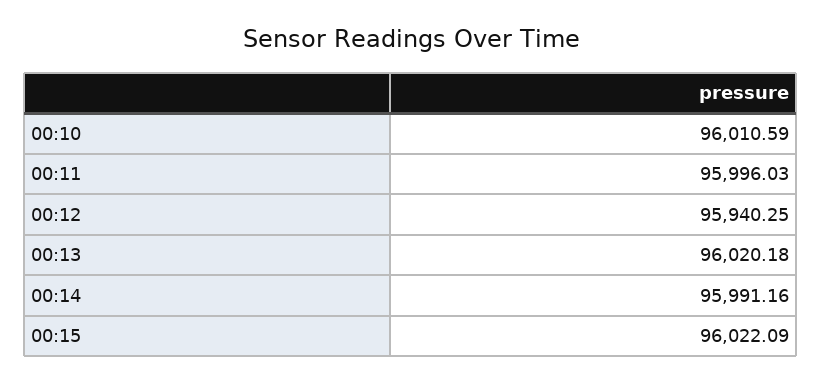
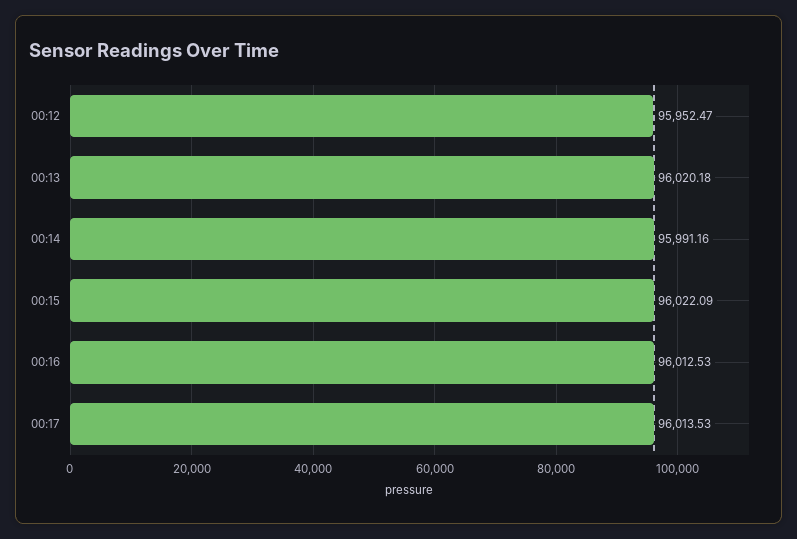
00:10: 96010.59 -> none
00:11: 95996.03 -> none
00:12: 95940.25 -> 95952.47
00:16: none -> 96012.53
00:17: none -> 96013.53

